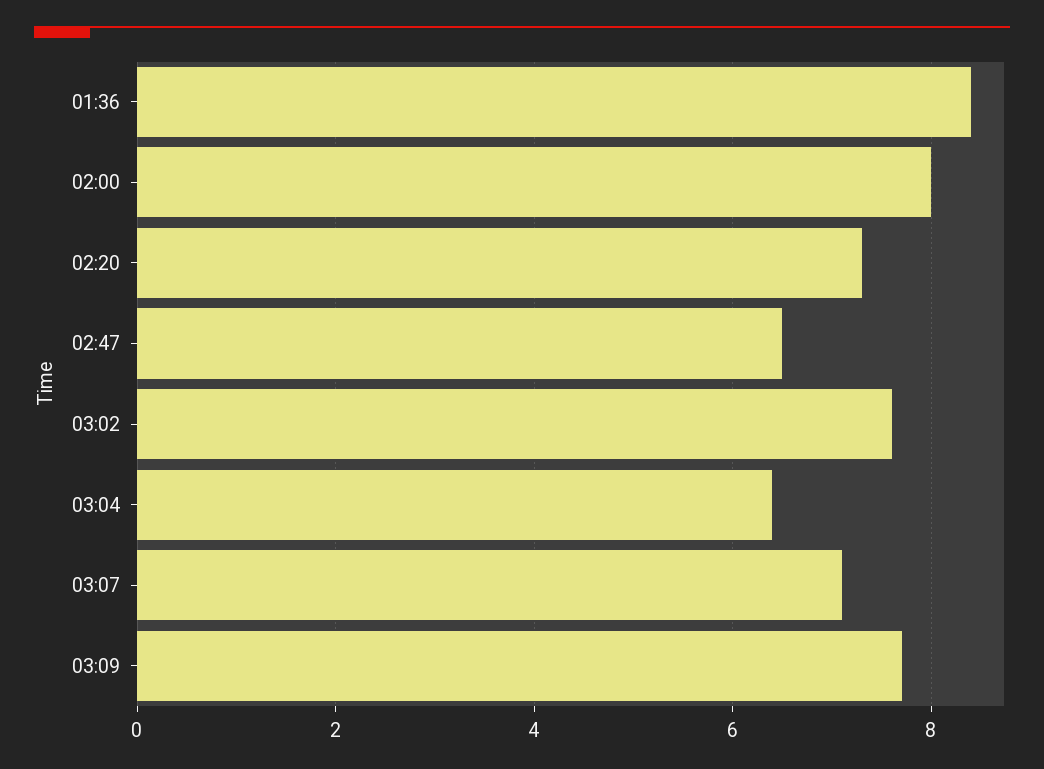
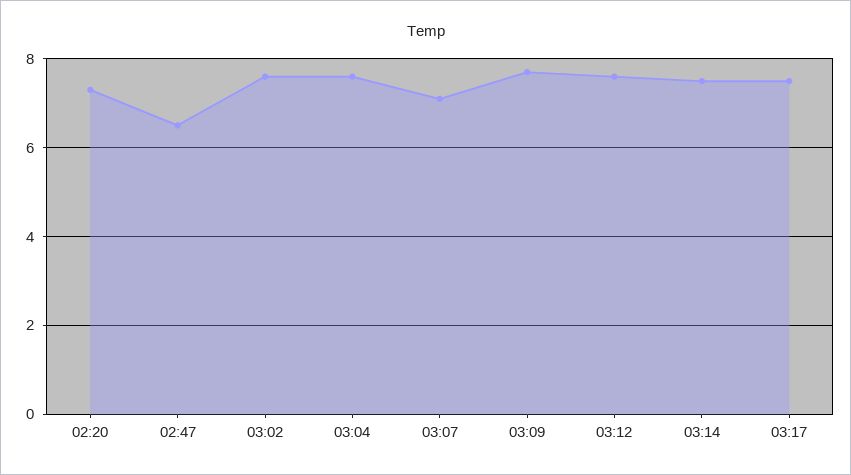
01:36: 8.5 -> none
02:00: 8 -> none
03:04: 6.5 -> 7.5
03:12: none -> 7.5
03:14: none -> 7.5
03:17: none -> 7.5

